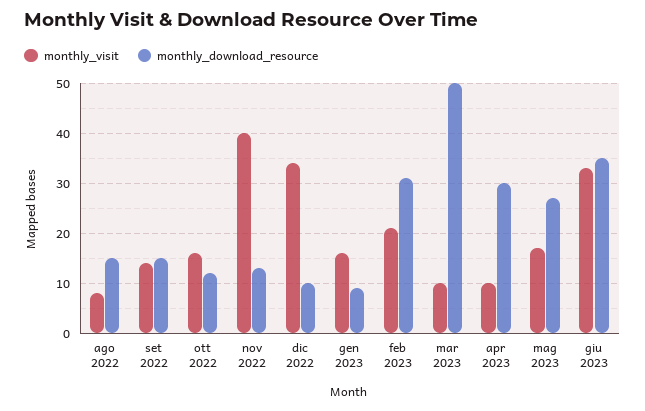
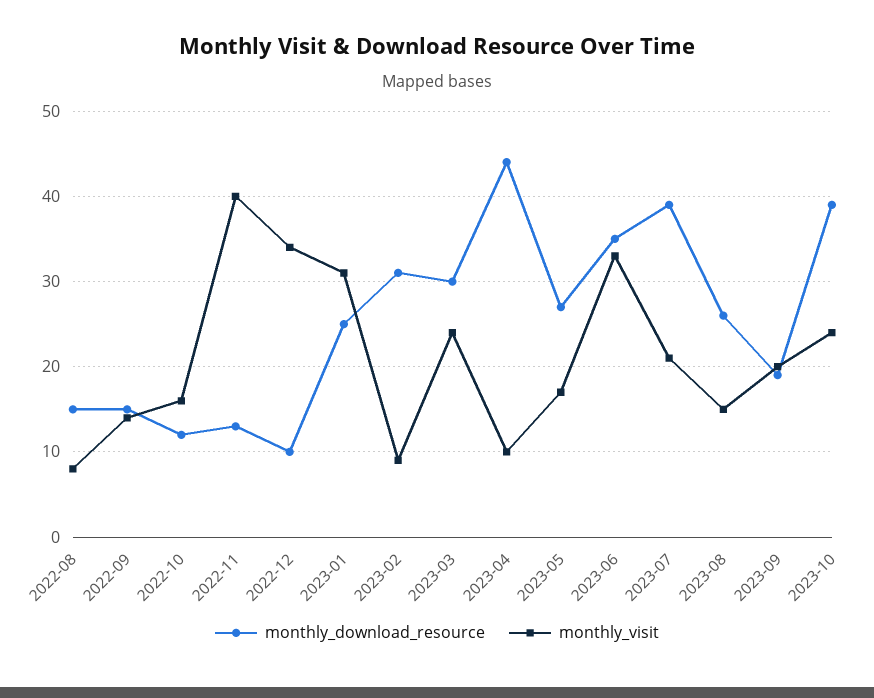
monthly_visit, gen 2023: 15 -> 31
monthly_download_resource, gen 2023: 10 -> 25
monthly_visit, feb 2023: 20 -> 9
monthly_visit, mar 2023: 10 -> 24
monthly_download_resource, mar 2023: 50 -> 30
monthly_download_resource, apr 2023: 30 -> 44
monthly_download_resource, 2023-07: none -> 39
monthly_visit, 2023-07: none -> 21
monthly_download_resource, 2023-08: none -> 26
monthly_visit, 2023-08: none -> 15
monthly_download_resource, 2023-09: none -> 19
monthly_visit, 2023-09: none -> 20
monthly_download_resource, 2023-10: none -> 39
monthly_visit, 2023-10: none -> 24

